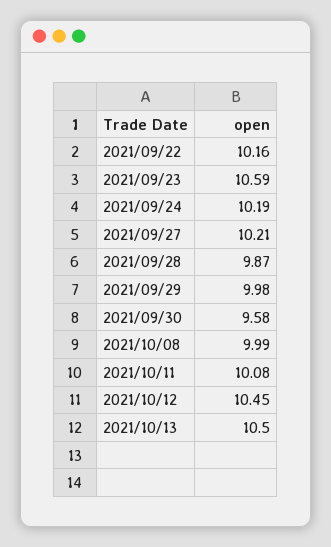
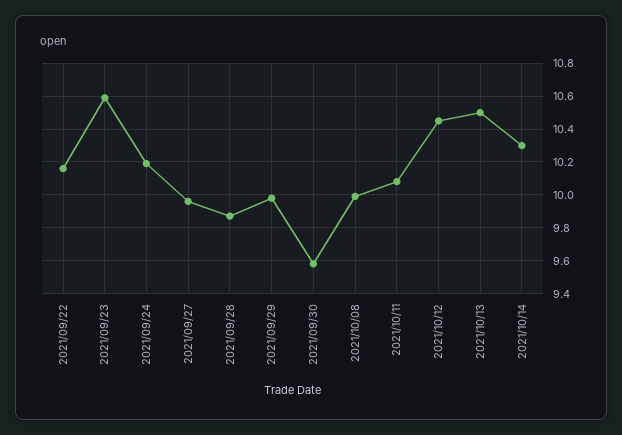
2021/09/27: 10.21 -> 9.95
2021/10/14: none -> 10.3

